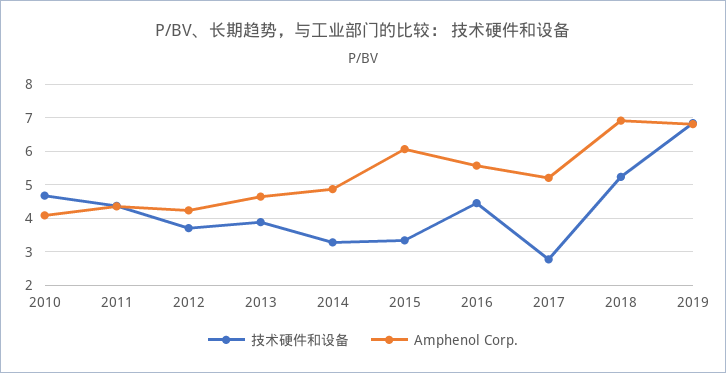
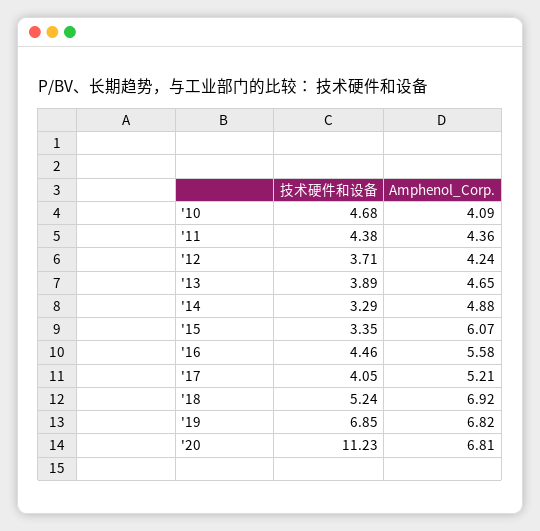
技术硬件和设备, 2017: 2.8 -> 4.05
技术硬件和设备, '20: none -> 11.23
Amphenol Corp., '20: none -> 6.81

